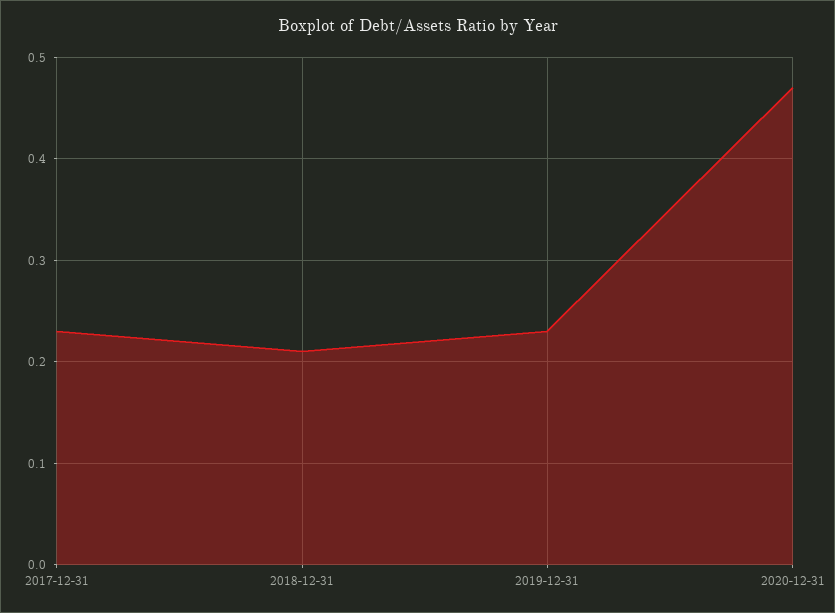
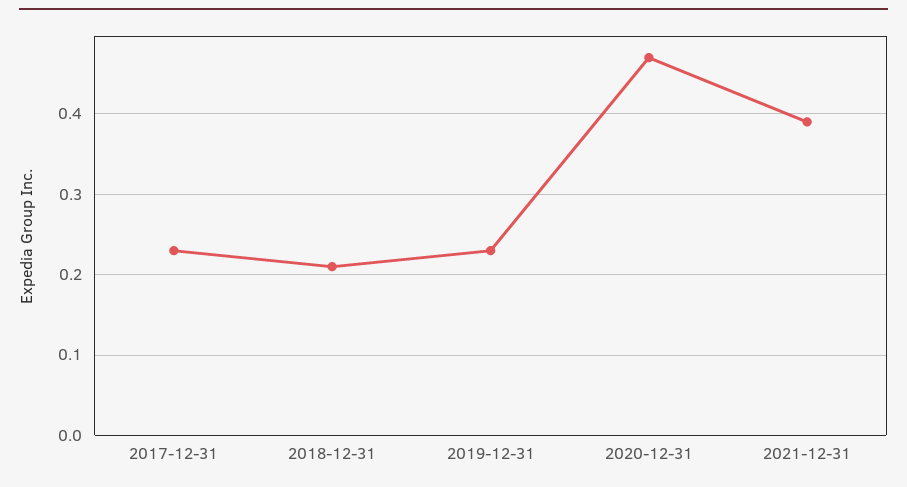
2021-12-31: none -> 0.39

